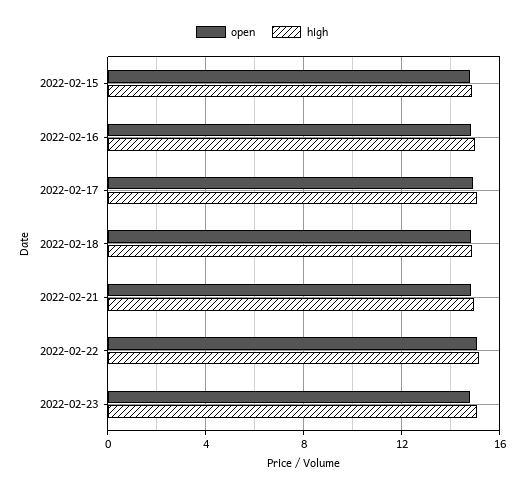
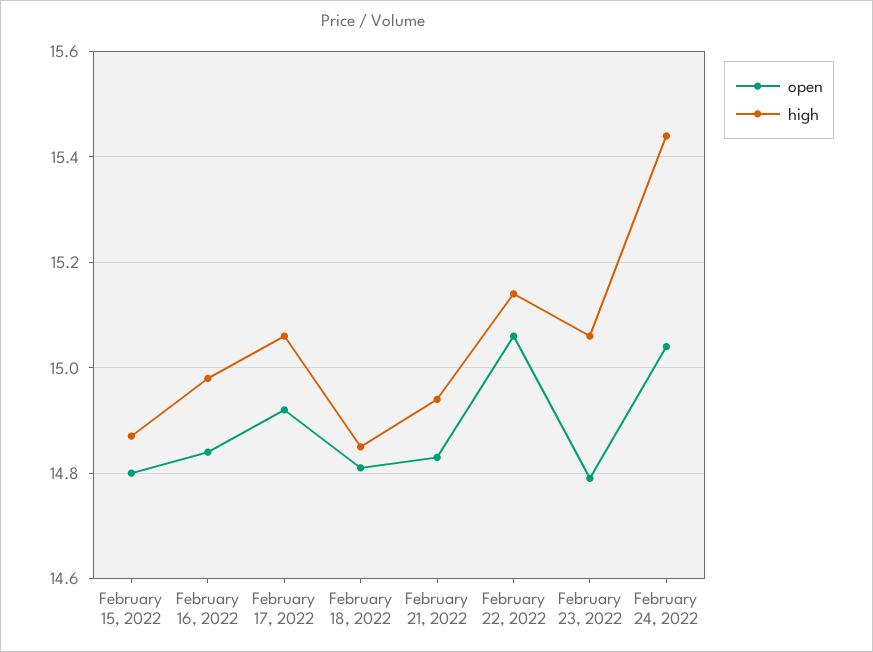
open, February 24, 2022: none -> 15.05
high, February 24, 2022: none -> 15.45

